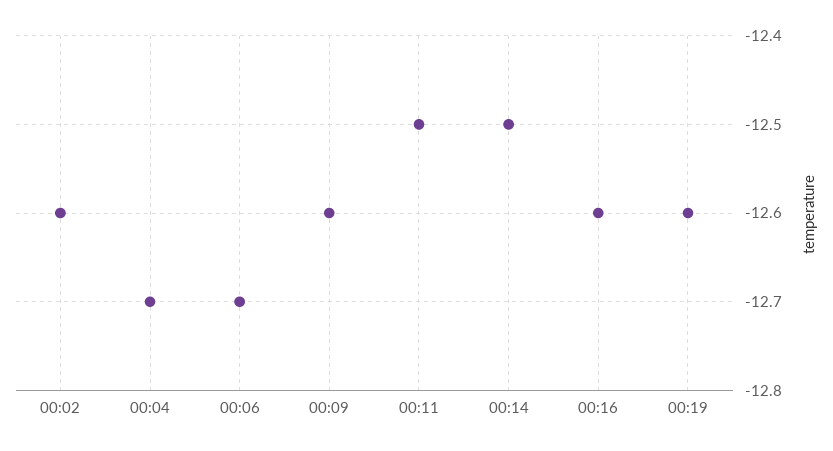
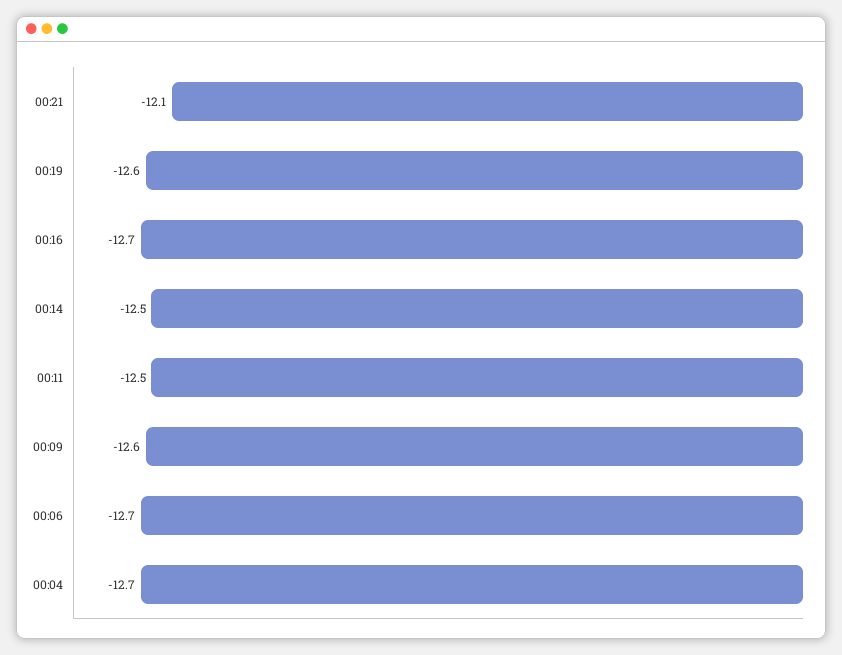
00:02: -12.6 -> none
00:16: -12.6 -> -12.7
00:21: none -> -12.1

